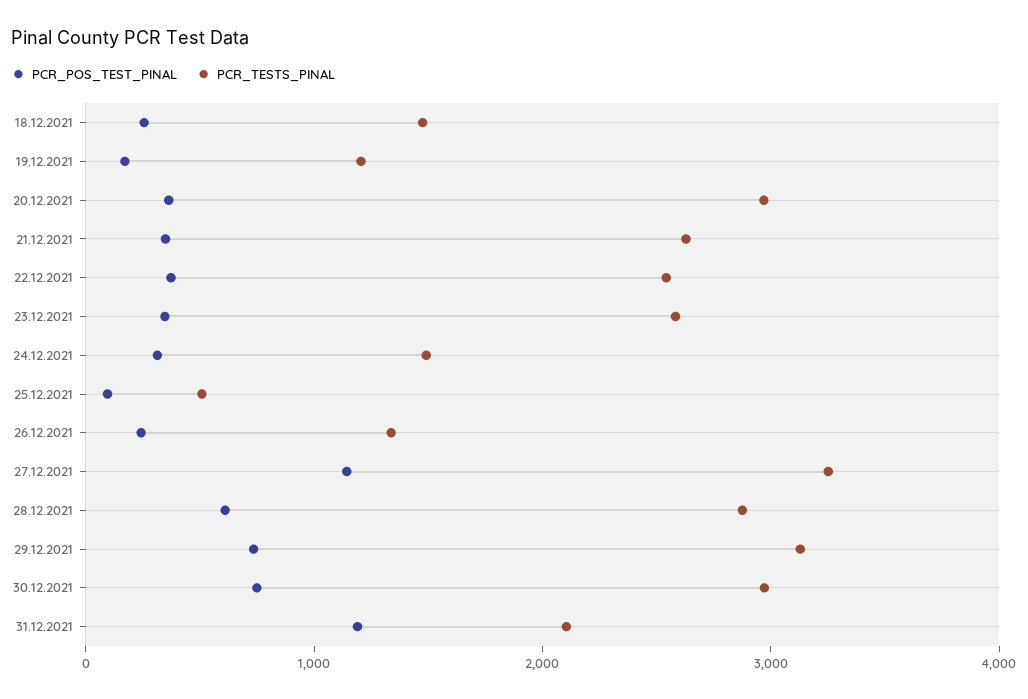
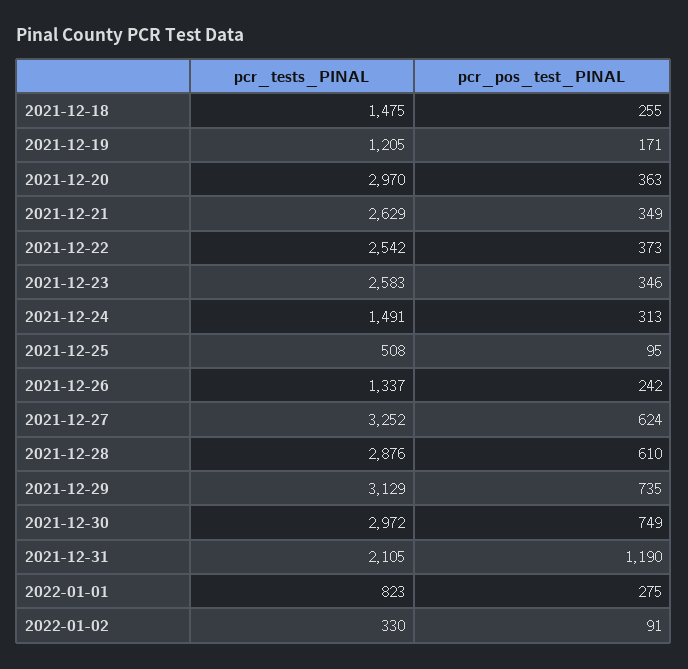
PCR_POS_TEST_PINAL, 27.12.2021: 1200 -> 624
PCR_TESTS_PINAL, 2022-01-01: none -> 823
PCR_POS_TEST_PINAL, 2022-01-01: none -> 275
PCR_TESTS_PINAL, 2022-01-02: none -> 330
PCR_POS_TEST_PINAL, 2022-01-02: none -> 91

